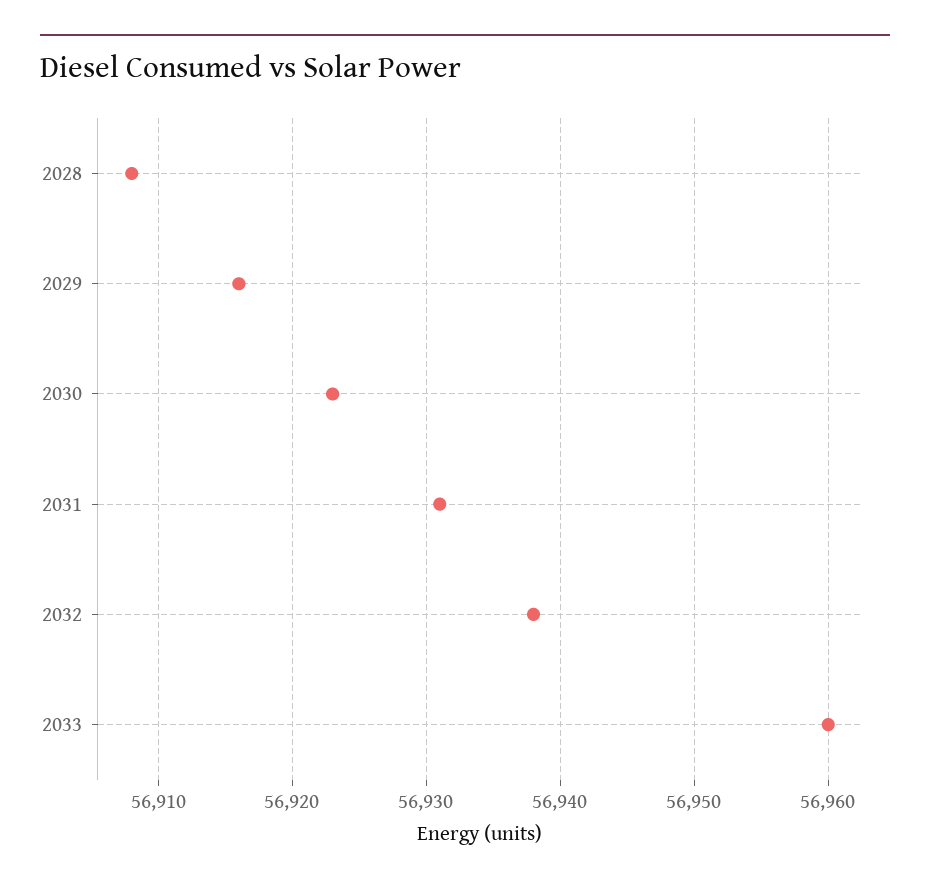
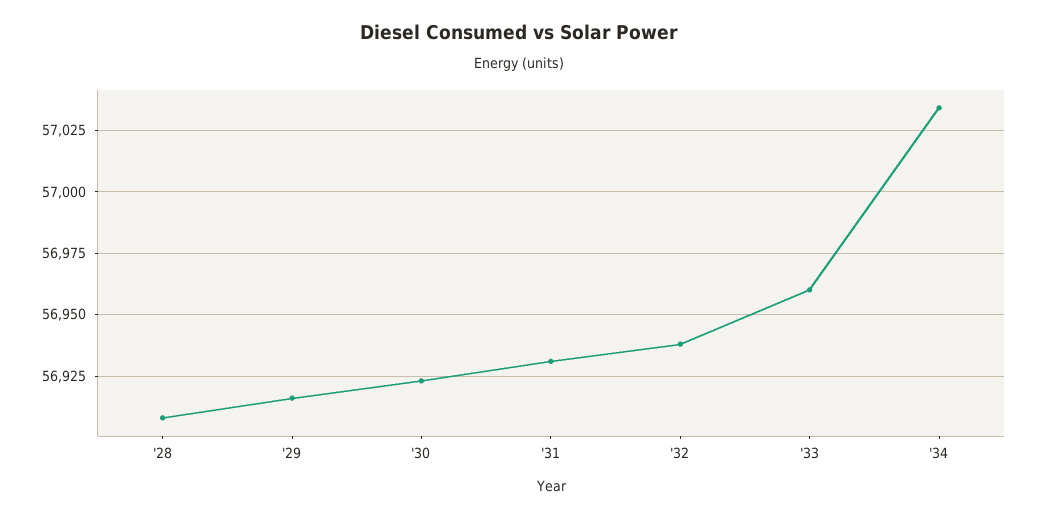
'34: none -> 57035

